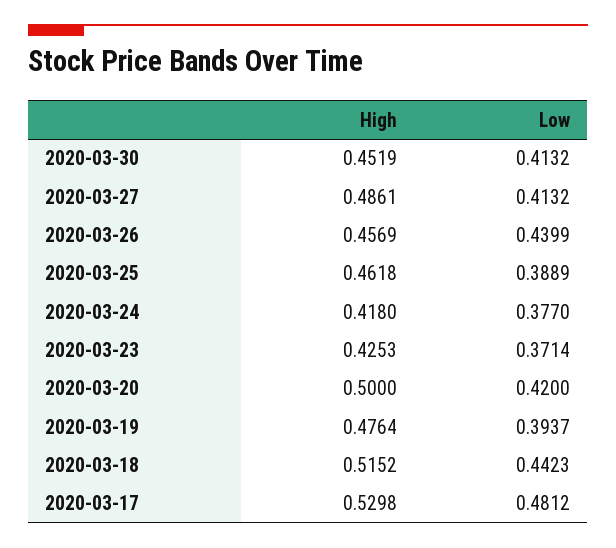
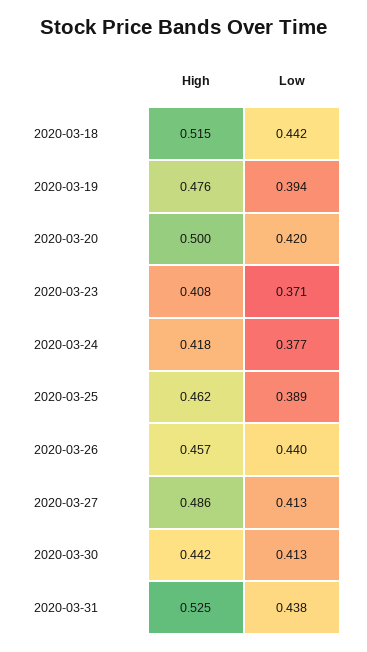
High, 2020-03-30: 0.4519 -> 0.442
High, 2020-03-23: 0.4253 -> 0.408
High, 2020-03-17: 0.5298 -> none
Low, 2020-03-17: 0.4812 -> none
High, 2020-03-31: none -> 0.525
Low, 2020-03-31: none -> 0.438

